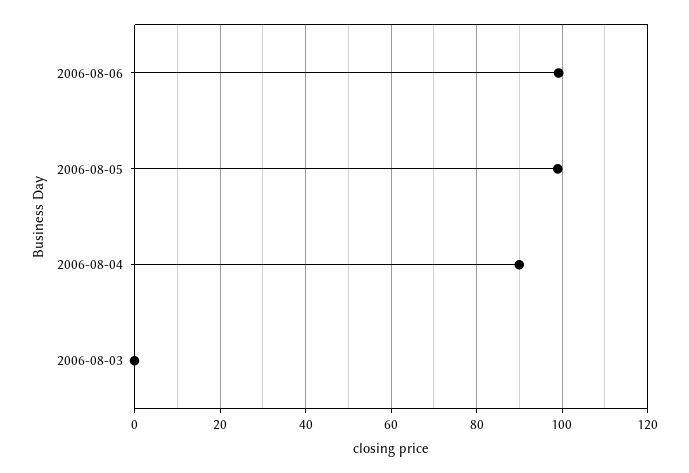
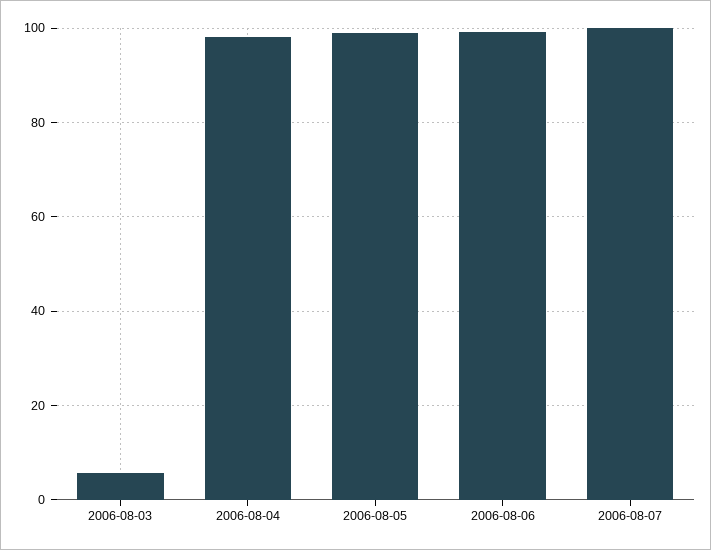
2006-08-04: 90 -> 98
2006-08-03: 0 -> 6
2006-08-07: none -> 100

